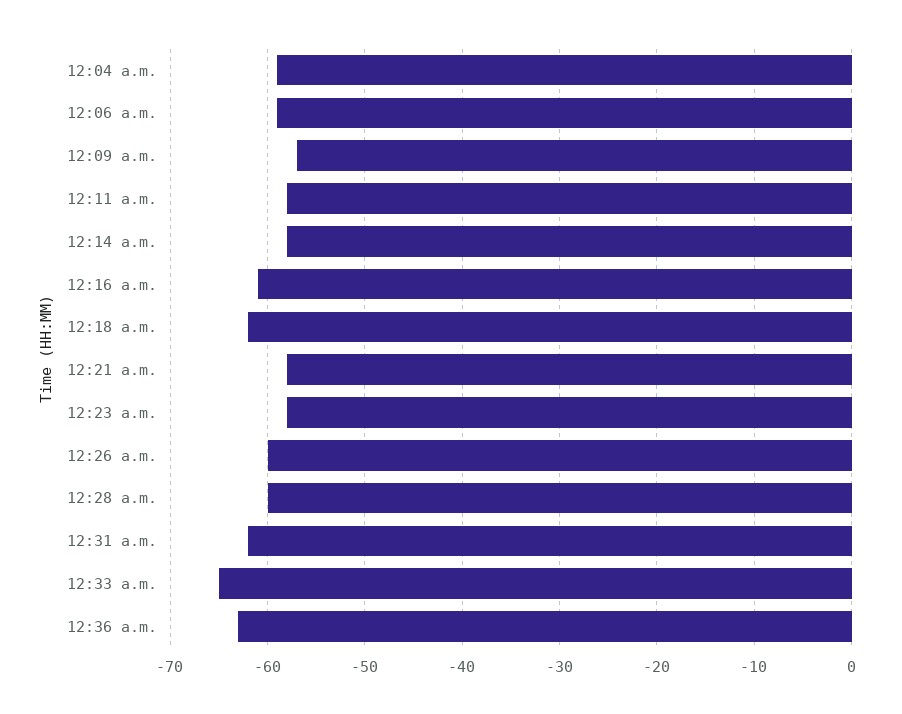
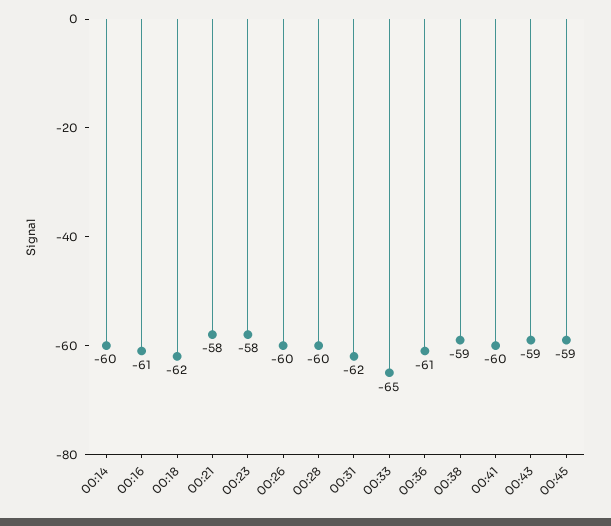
12:04 a.m.: -59 -> none
12:06 a.m.: -59 -> none
12:09 a.m.: -57 -> none
12:11 a.m.: -58 -> none
12:14 a.m.: -58 -> -60
12:36 a.m.: -63 -> -61
00:38: none -> -59
00:41: none -> -60
00:43: none -> -59
00:45: none -> -59

